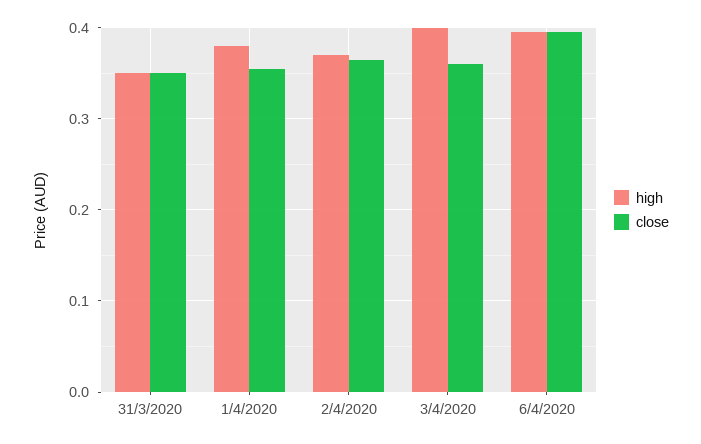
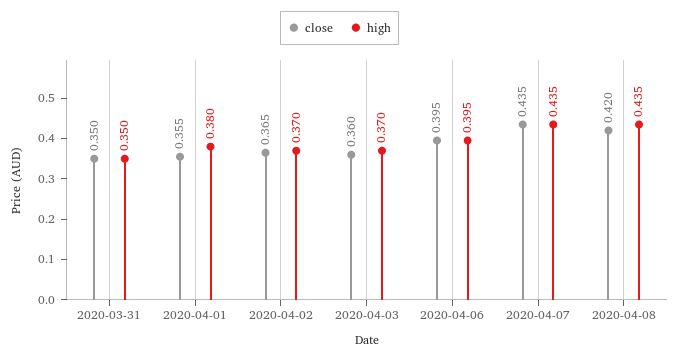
high, 3/4/2020: 0.4 -> 0.37
close, 2020-04-07: none -> 0.435
high, 2020-04-07: none -> 0.435
close, 2020-04-08: none -> 0.42
high, 2020-04-08: none -> 0.435

